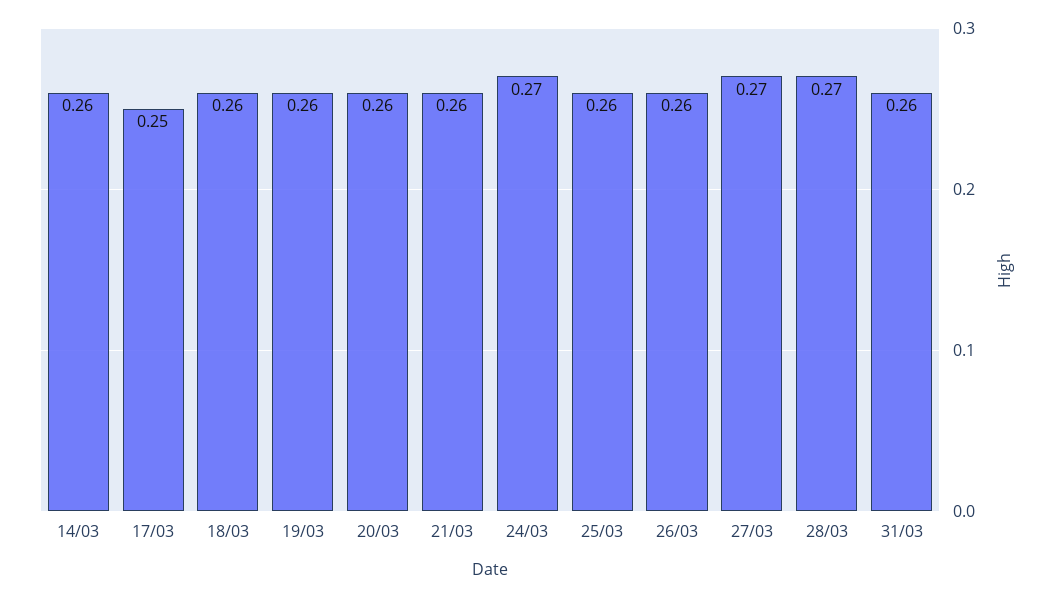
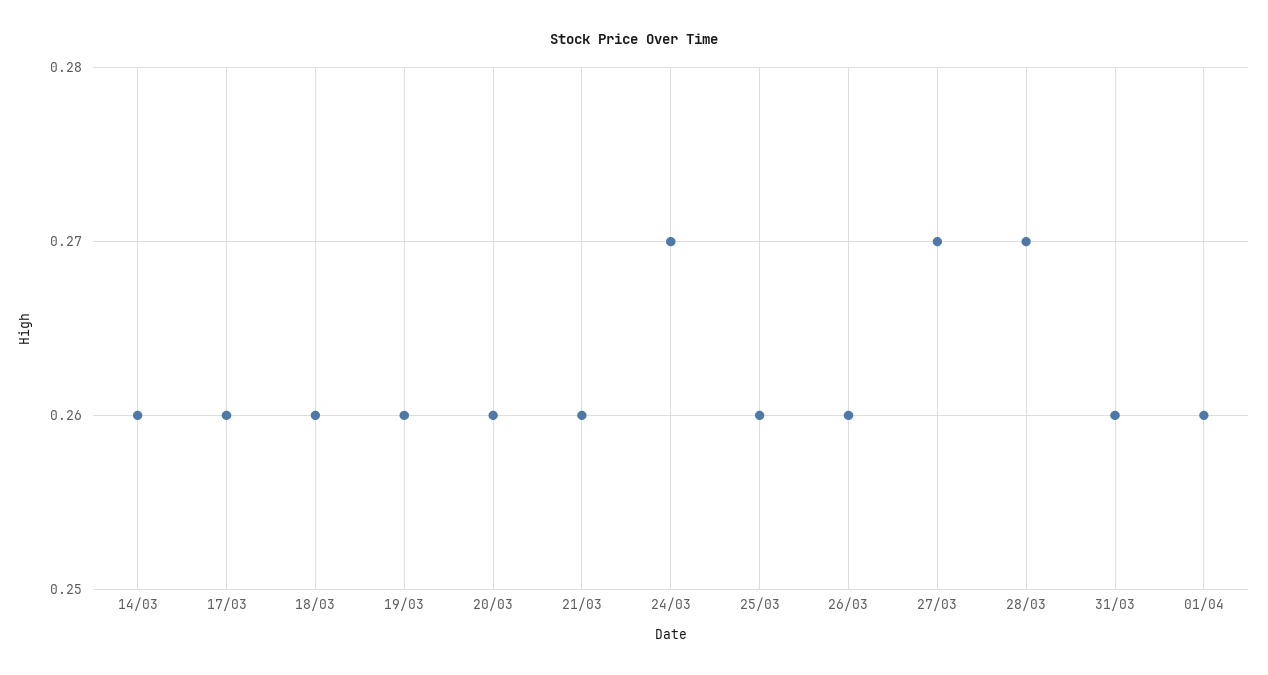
17/03: 0.25 -> 0.26
01/04: none -> 0.26

